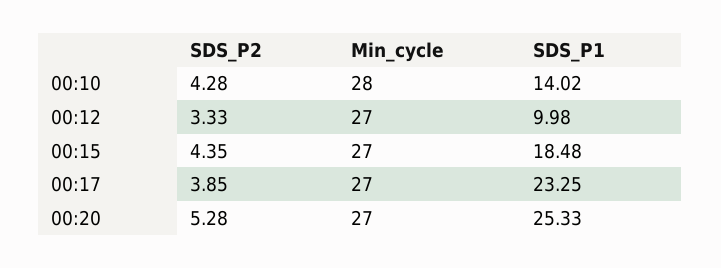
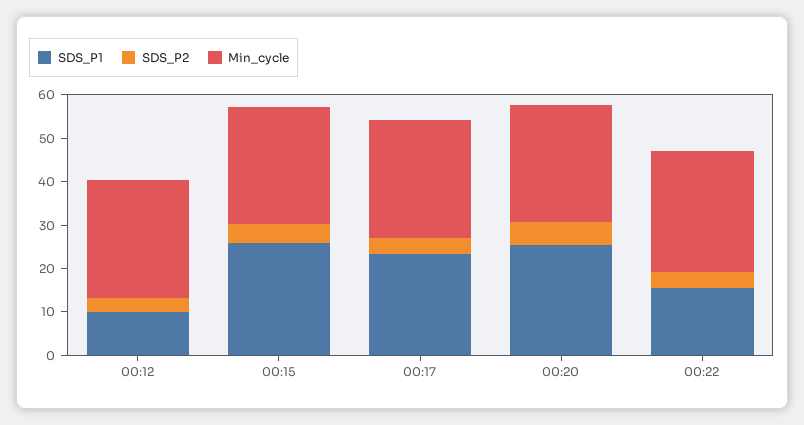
SDS_P2, 00:10: 4.28 -> none
Min_cycle, 00:10: 28 -> none
SDS_P1, 00:10: 14.02 -> none
SDS_P1, 00:15: 18.48 -> 26
SDS_P1, 00:22: none -> 16
SDS_P2, 00:22: none -> 4
Min_cycle, 00:22: none -> 28

